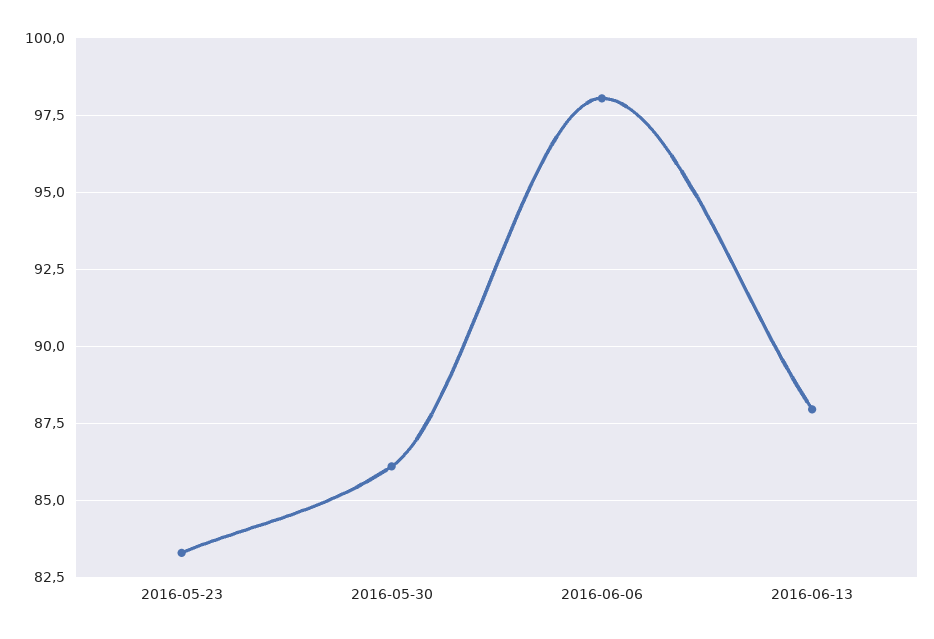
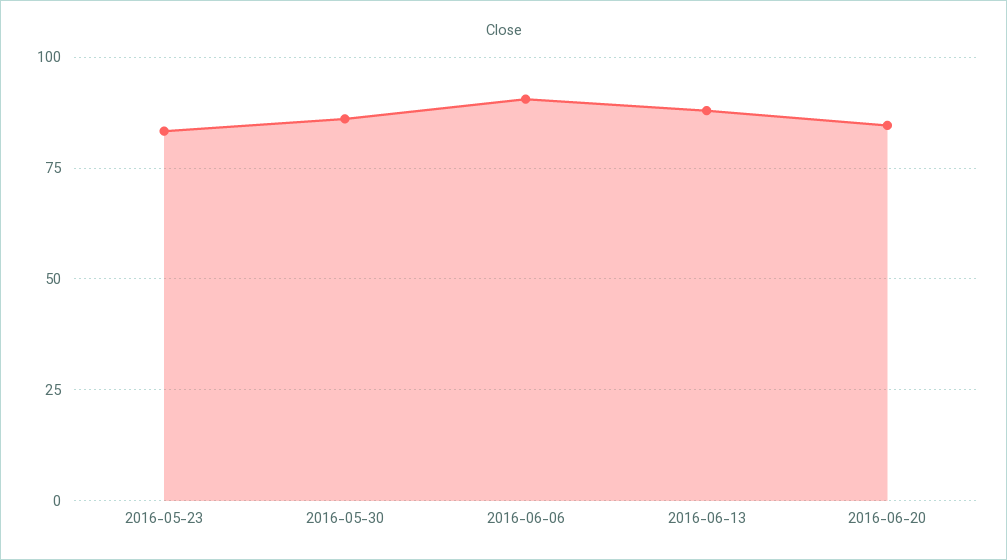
2016-06-06: 98 -> 90
2016-06-20: none -> 85

